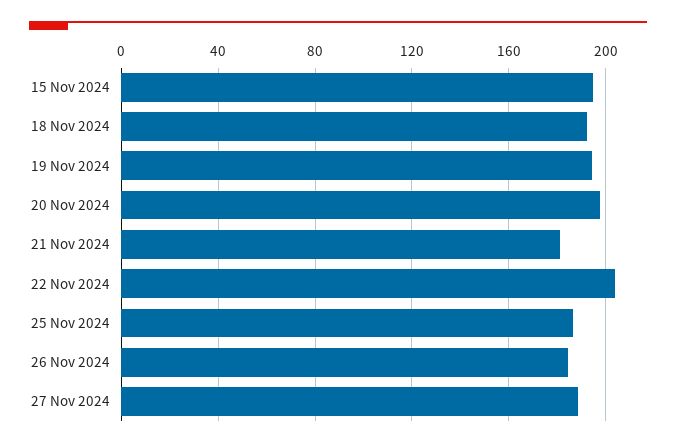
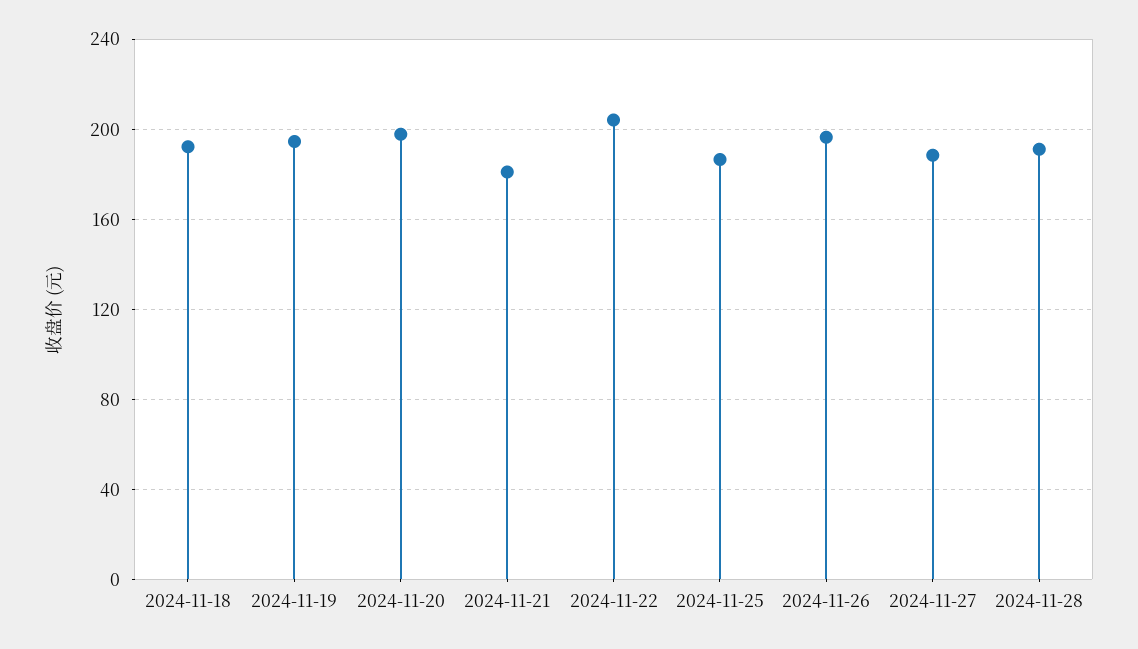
15 Nov 2024: 195 -> none
26 Nov 2024: 185 -> 195
2024-11-28: none -> 190

